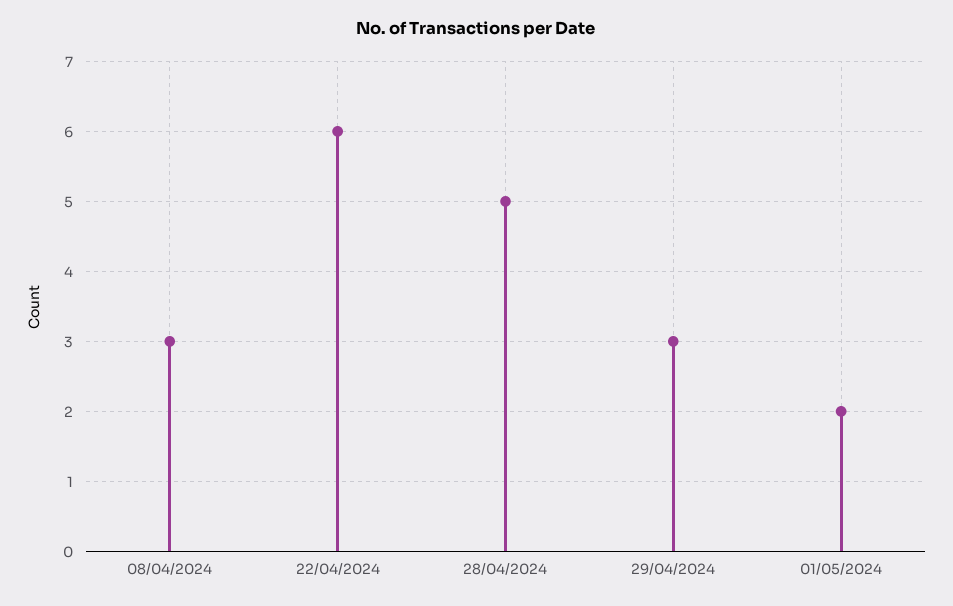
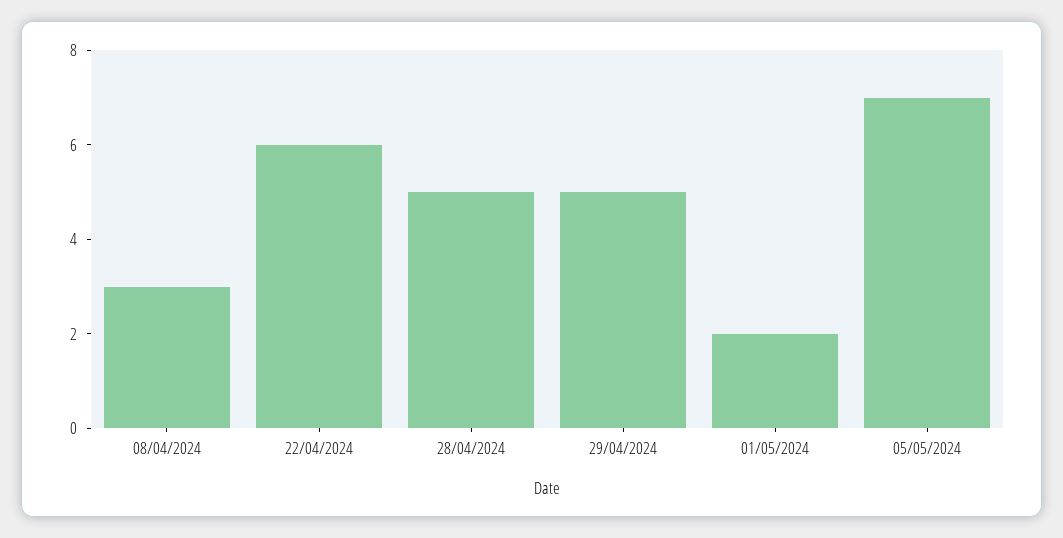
29/04/2024: 3 -> 5
05/05/2024: none -> 7

